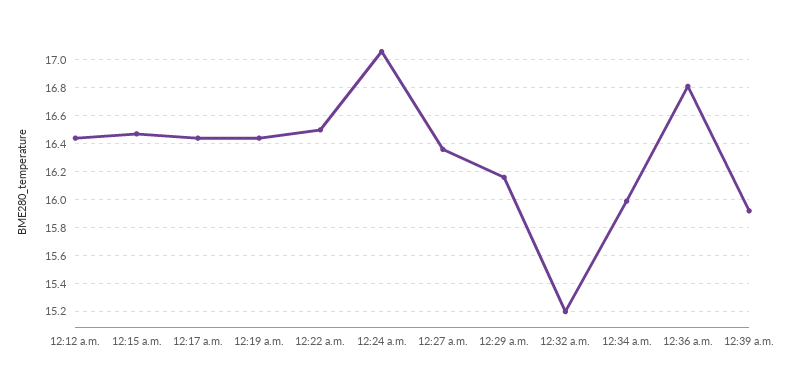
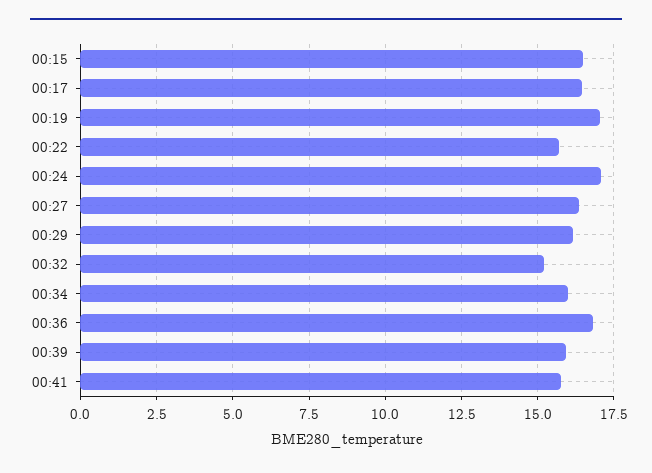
12:12 a.m.: 16.45 -> none
12:19 a.m.: 16.45 -> 17
12:22 a.m.: 16.5 -> 15.75
00:41: none -> 15.75

